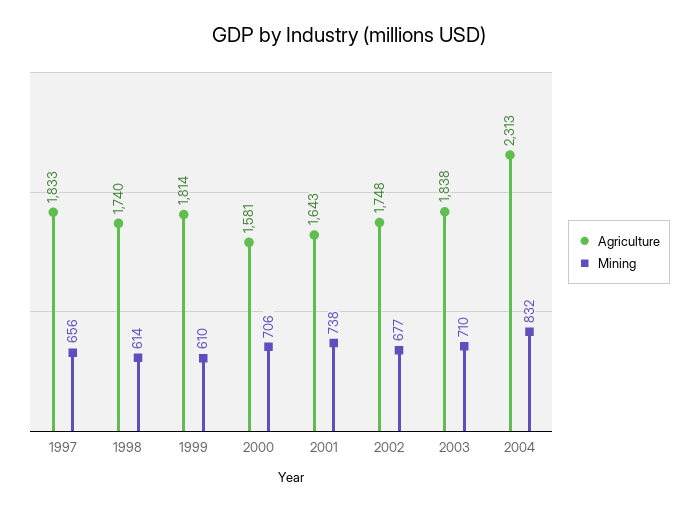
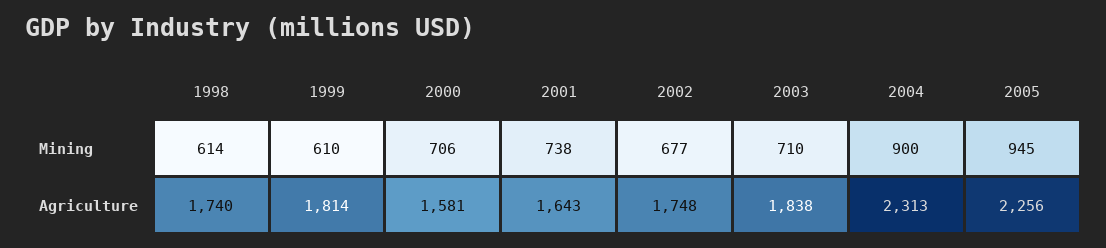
Agriculture, 1997: 1833 -> none
Mining, 1997: 656 -> none
Mining, 2004: 832 -> 900
Mining, 2005: none -> 945
Agriculture, 2005: none -> 2256

